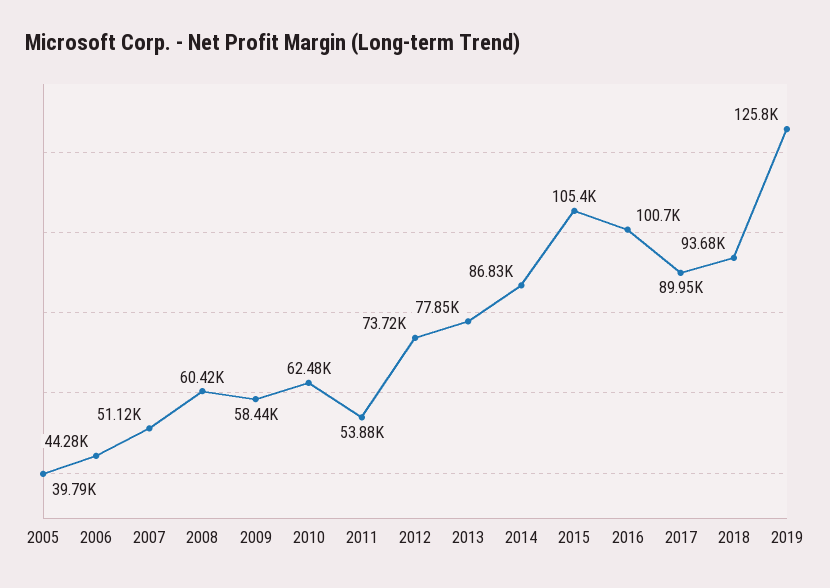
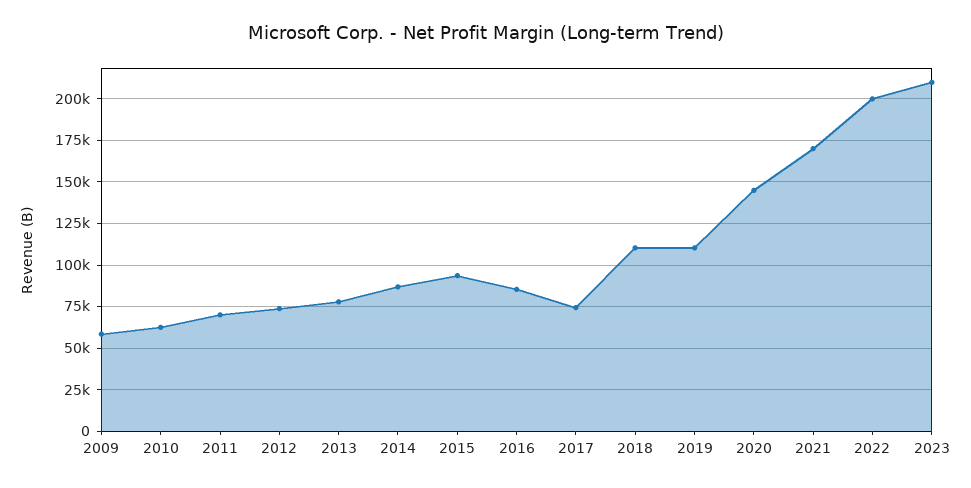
2005: 39790 -> none
2006: 44280 -> none
2007: 51120 -> none
2008: 60420 -> none
2011: 53880 -> 70000
2015: 105400 -> 95000
2016: 100700 -> 85000
2017: 89950 -> 75000
2018: 93680 -> 110000
2019: 125800 -> 110000
2020: none -> 145000
2021: none -> 170000
2022: none -> 200000
2023: none -> 210000

